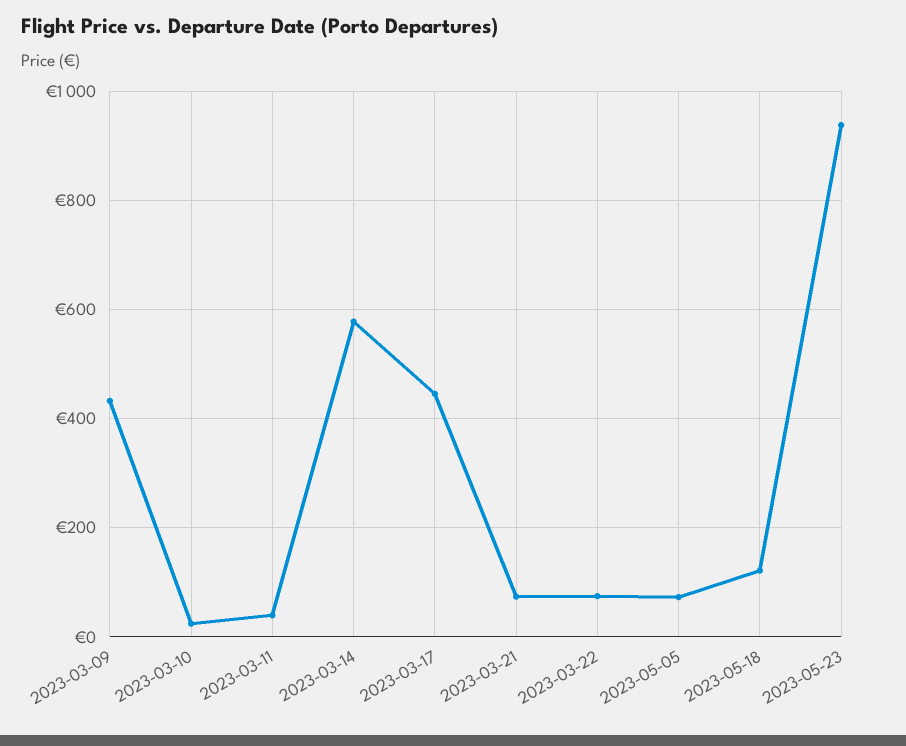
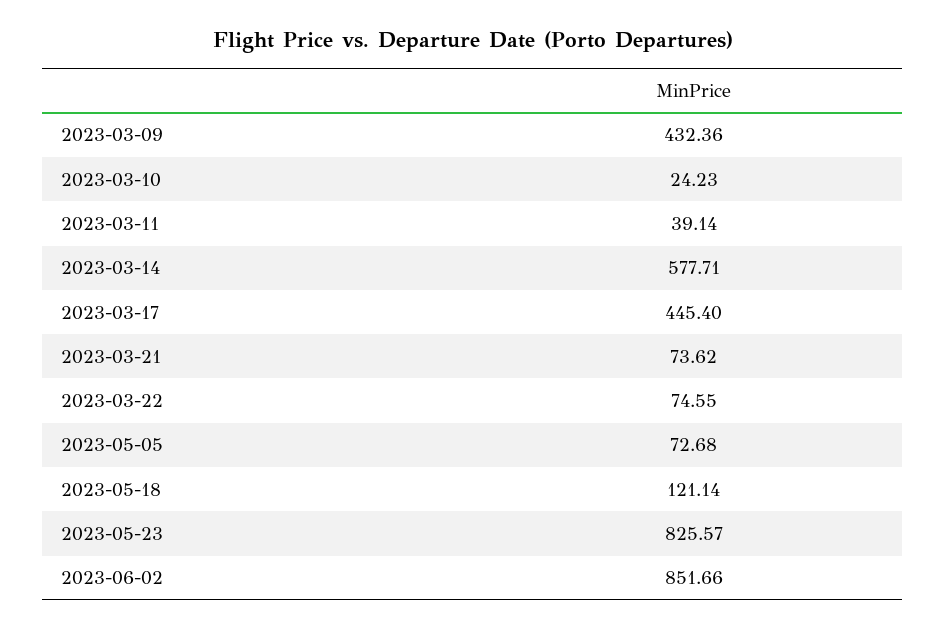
2023-05-23: 940 -> 825.57
2023-06-02: none -> 851.66

